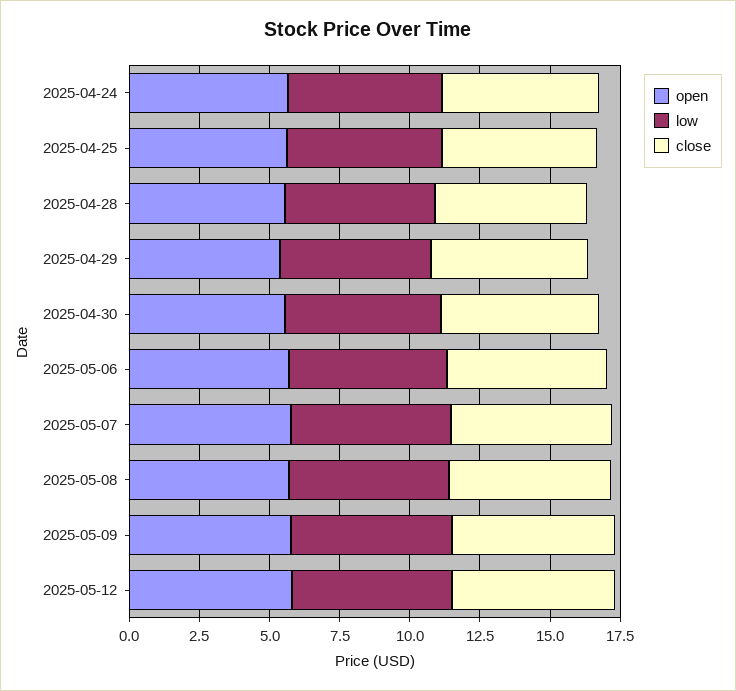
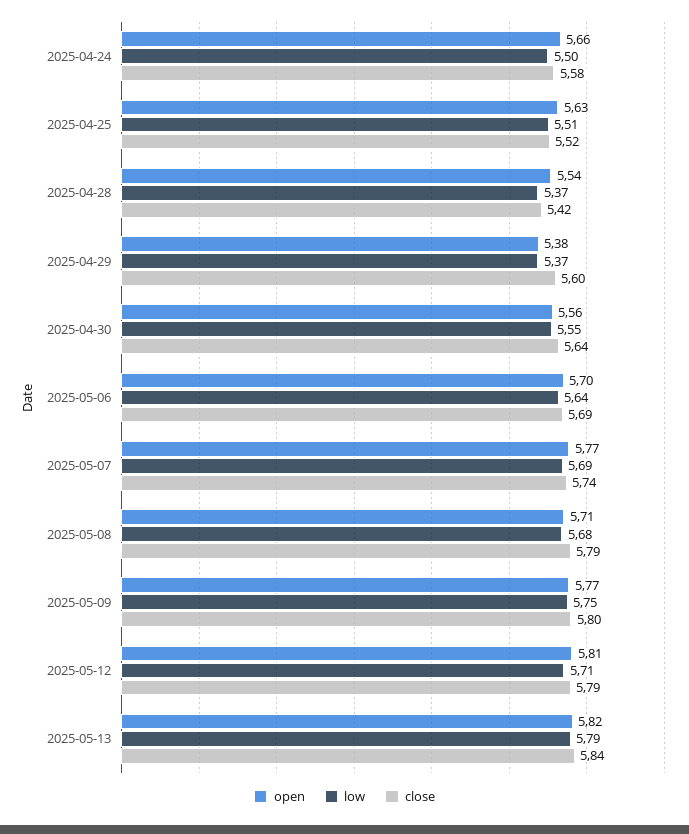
open, 2025-05-13: none -> 5.82
low, 2025-05-13: none -> 5.79
close, 2025-05-13: none -> 5.84

